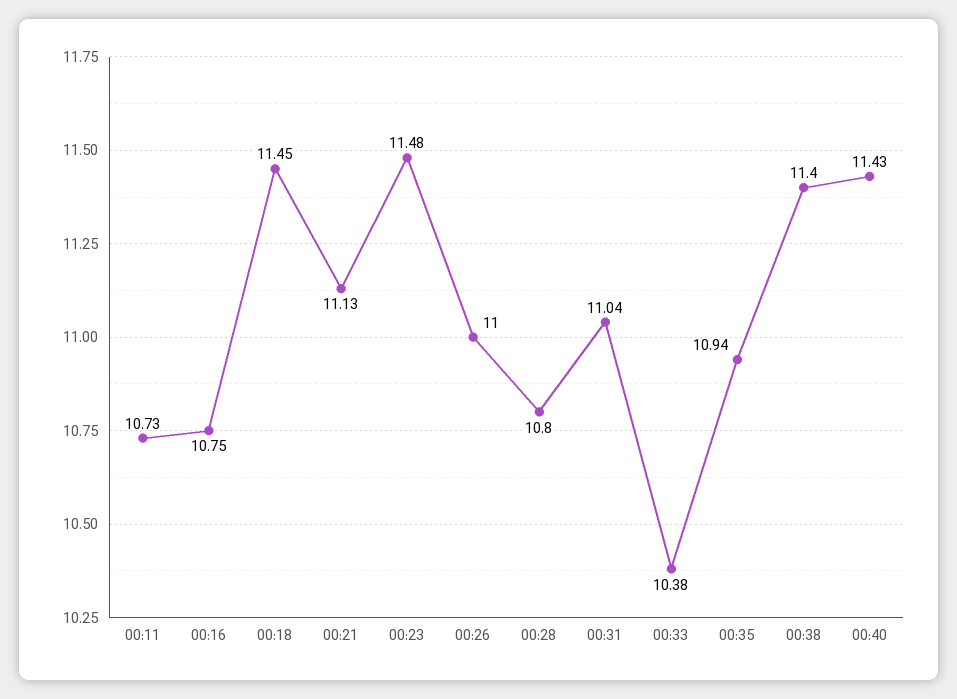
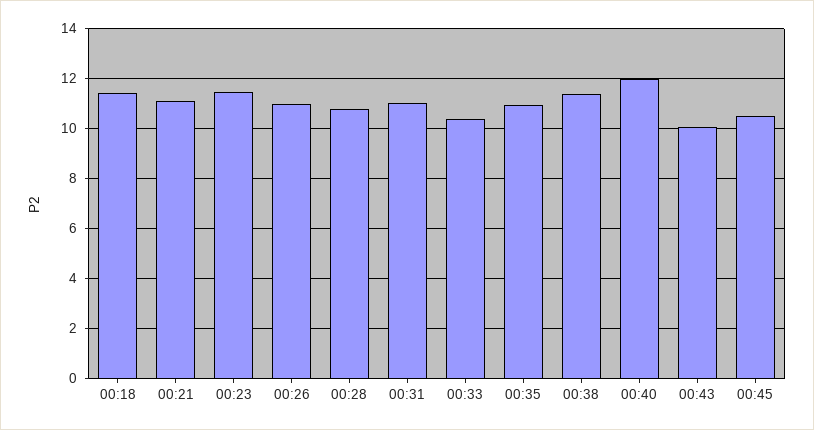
00:11: 10.73 -> none
00:16: 10.75 -> none
00:40: 11.43 -> 12
00:43: none -> 10
00:45: none -> 10.5

